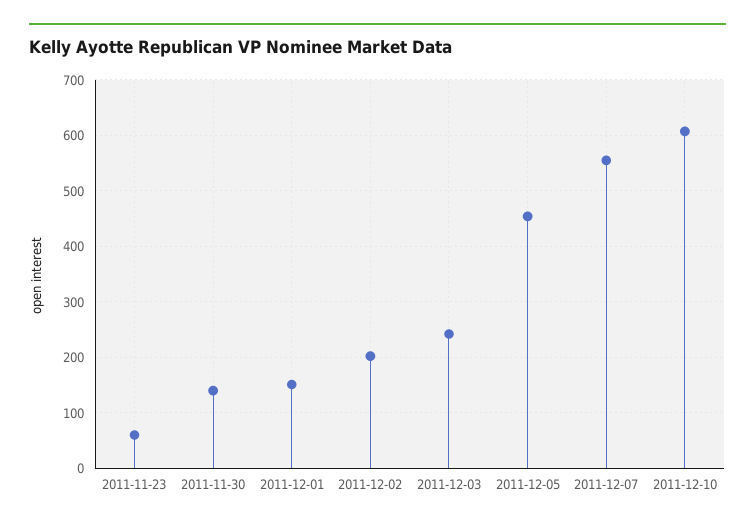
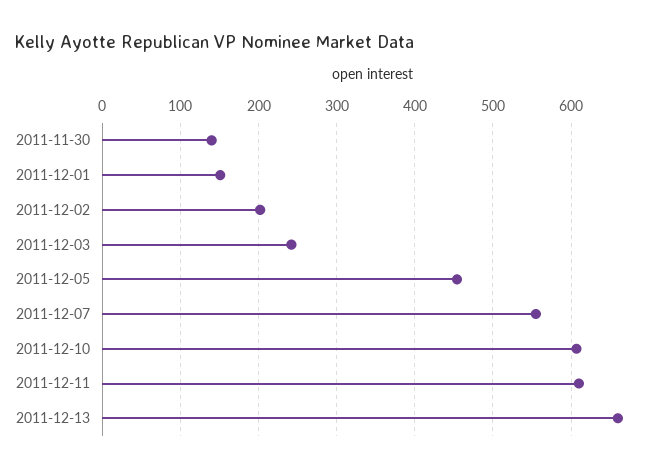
2011-11-23: 60 -> none
2011-12-11: none -> 610
2011-12-13: none -> 660

